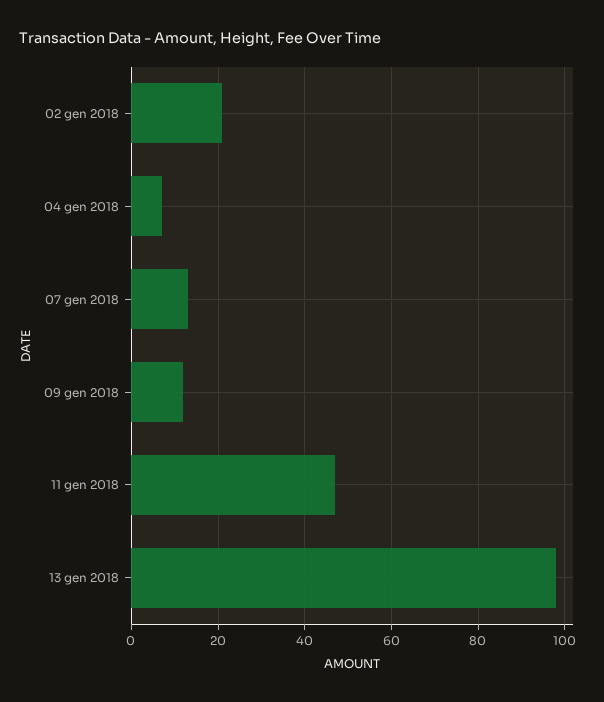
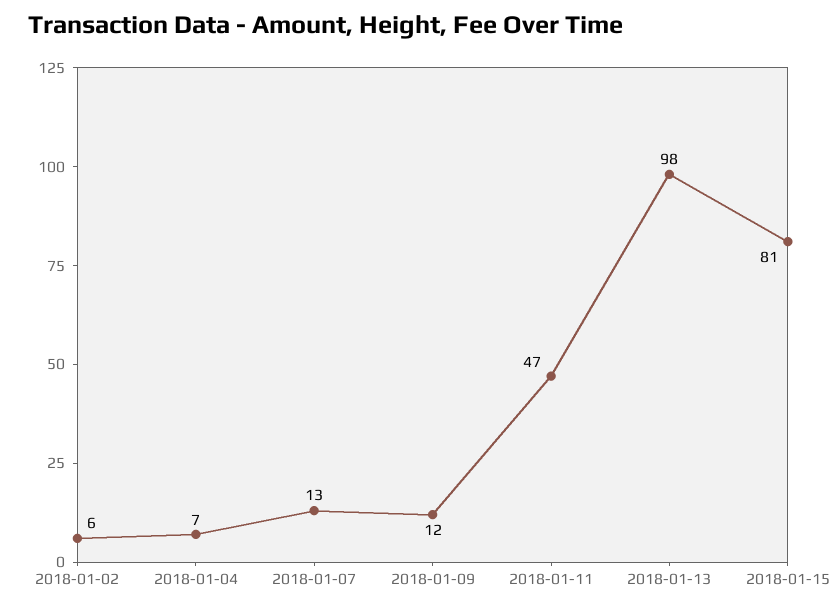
02 gen 2018: 20 -> 6
2018-01-15: none -> 81

